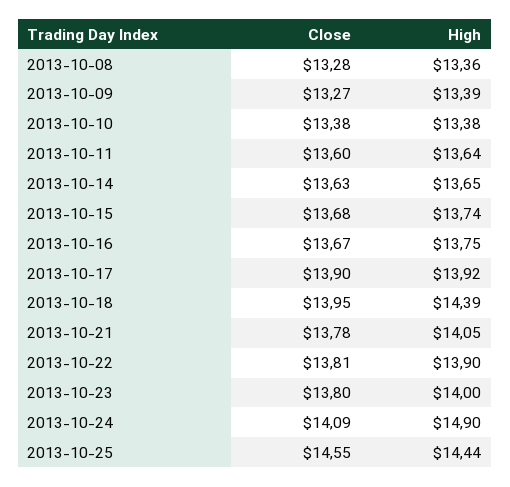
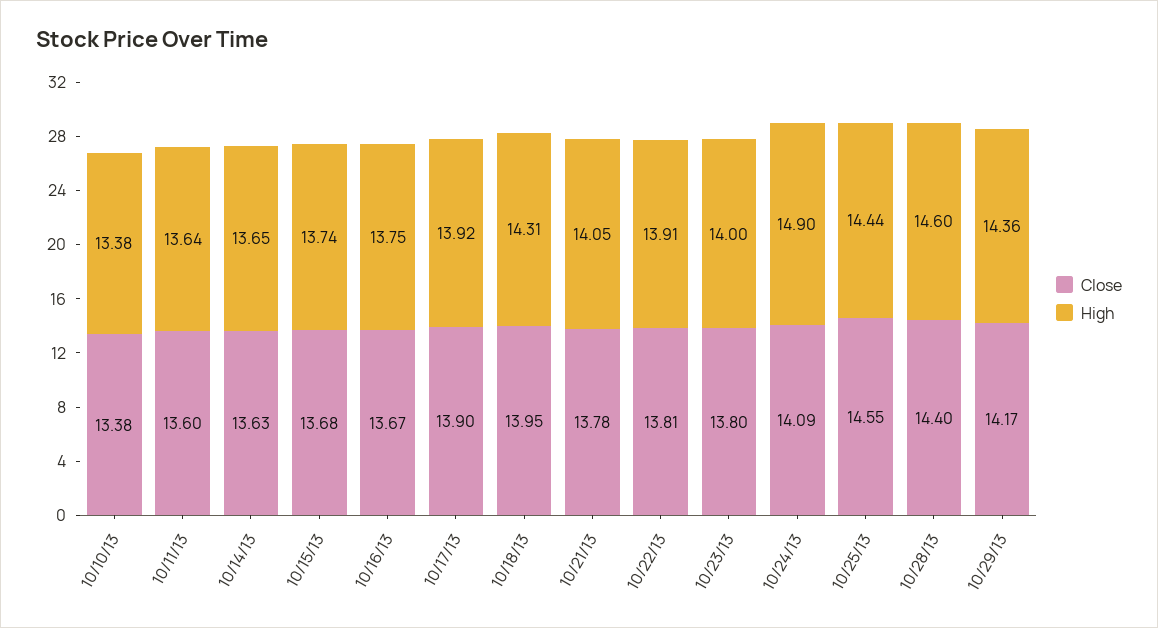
Close, 2013-10-08: 13.28 -> none
High, 2013-10-08: 13.36 -> none
Close, 2013-10-09: 13.27 -> none
High, 2013-10-09: 13.39 -> none
High, 2013-10-18: 14.39 -> 14.31
High, 2013-10-22: 13.9 -> 13.91
Close, 10/28/13: none -> 14.4
High, 10/28/13: none -> 14.6
Close, 10/29/13: none -> 14.17
High, 10/29/13: none -> 14.36

